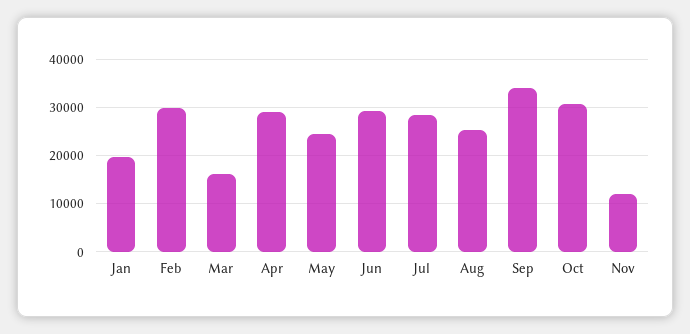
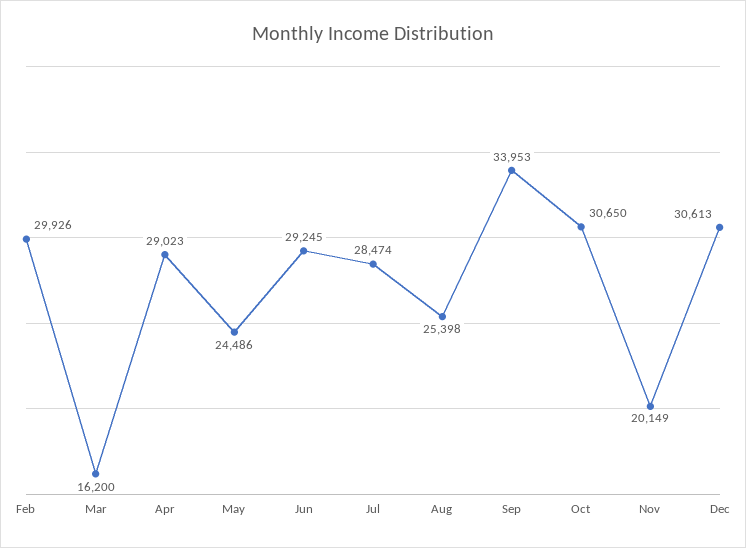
Jan: 20000 -> none
Nov: 12000 -> 20149
Dec: none -> 30613

